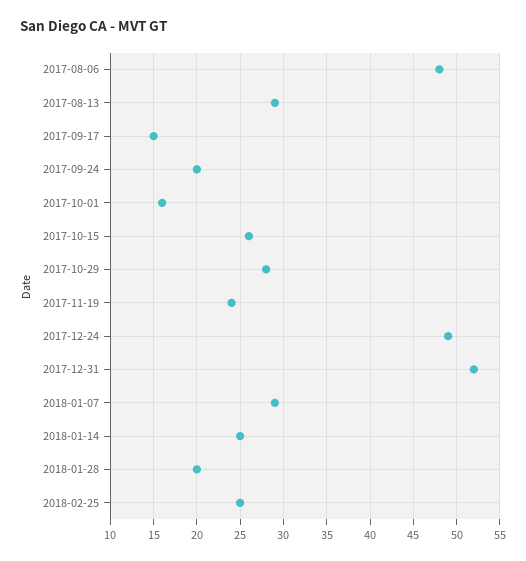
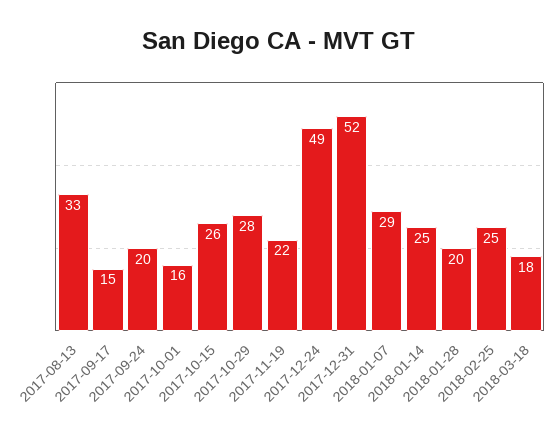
2017-08-06: 48 -> none
2017-08-13: 29 -> 33
2017-11-19: 24 -> 22
2018-03-18: none -> 18

